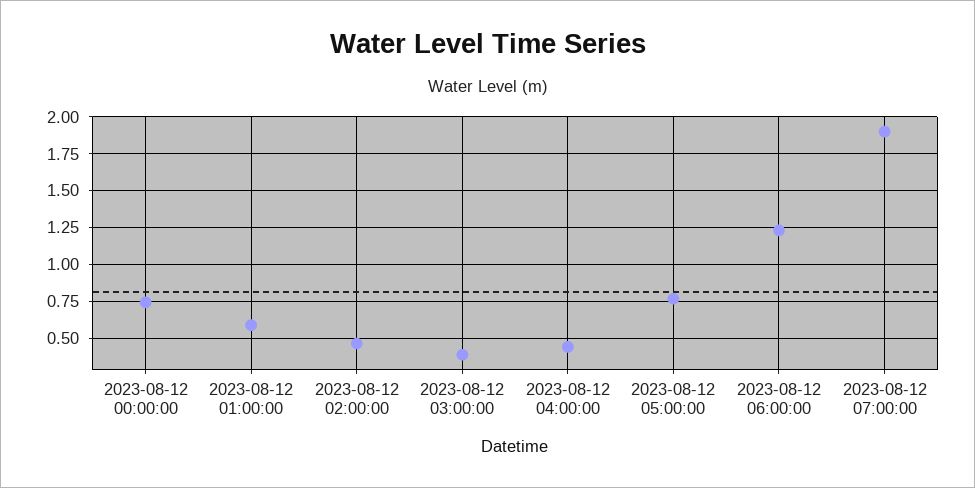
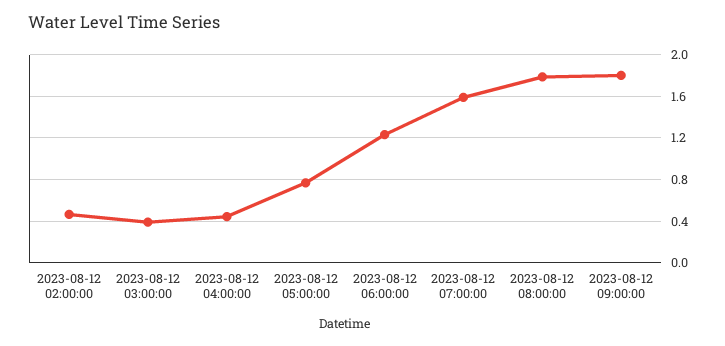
2023-08-12 00:00:00: 0.75 -> none
2023-08-12 01:00:00: 0.6 -> none
2023-08-12 07:00:00: 1.9 -> 1.6
2023-08-12 08:00:00: none -> 1.8
2023-08-12 09:00:00: none -> 1.8

